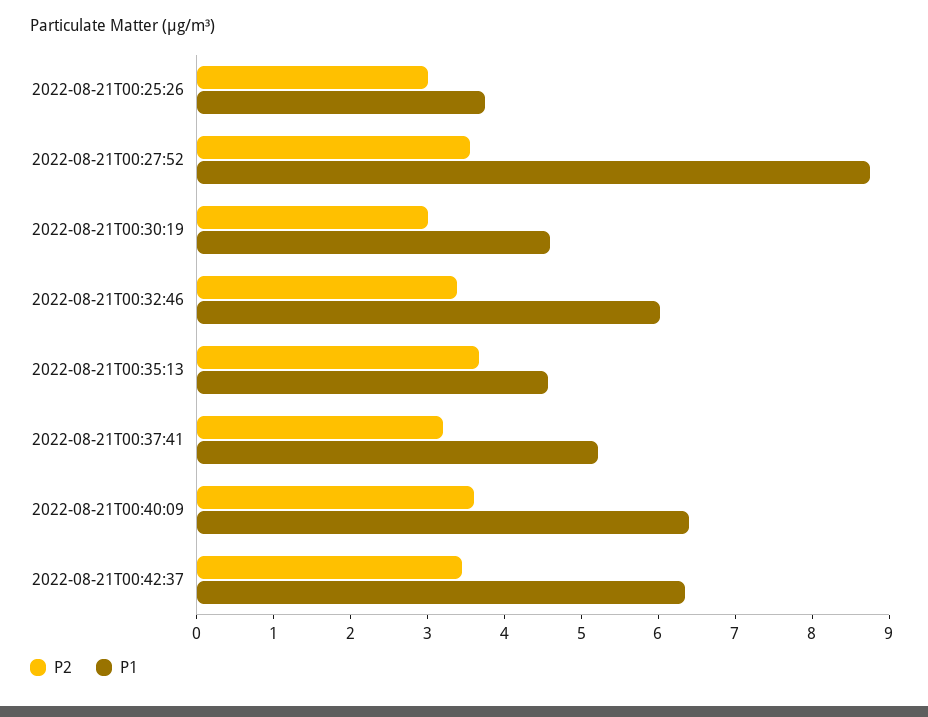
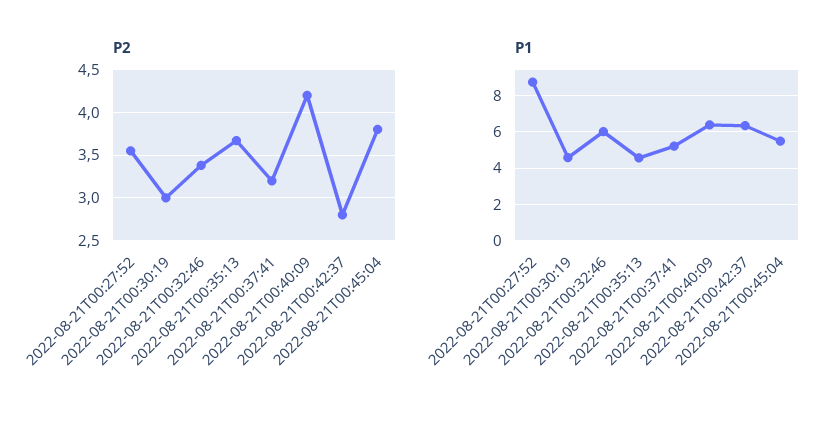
P2, 2022-08-21T00:25:26: 3 -> none
P1, 2022-08-21T00:25:26: 3.8 -> none
P2, 2022-08-21T00:40:09: 3.6 -> 4.2
P2, 2022-08-21T00:42:37: 3.4 -> 2.8
P2, 2022-08-21T00:45:04: none -> 3.8
P1, 2022-08-21T00:45:04: none -> 5.5

